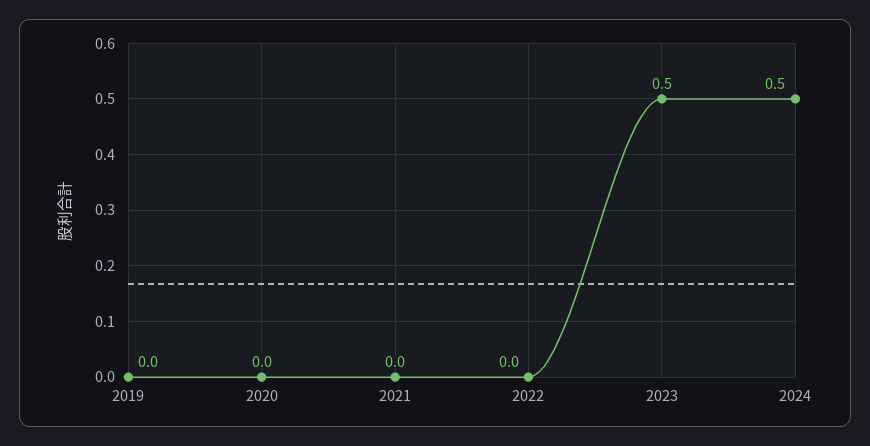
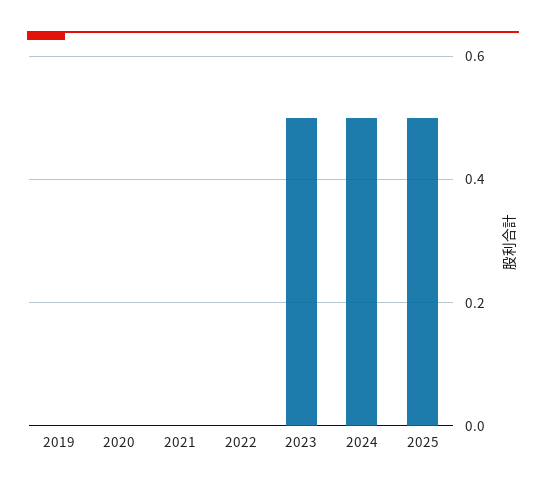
2025: none -> 0.5

